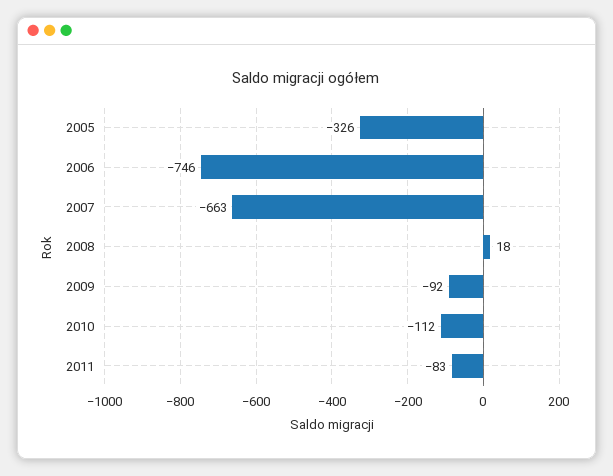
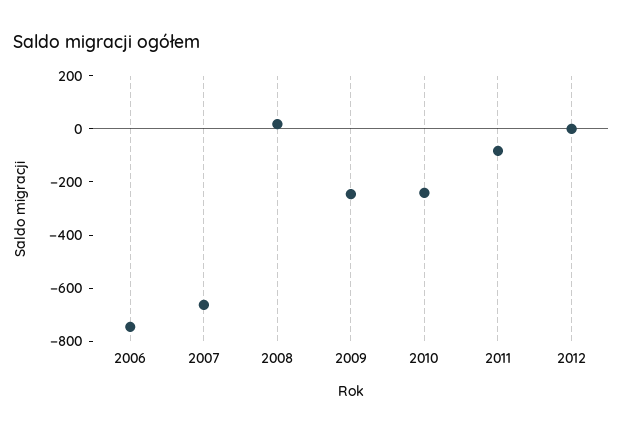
2005: -326 -> none
2009: -92 -> -250
2010: -112 -> -250
2012: none -> 0

